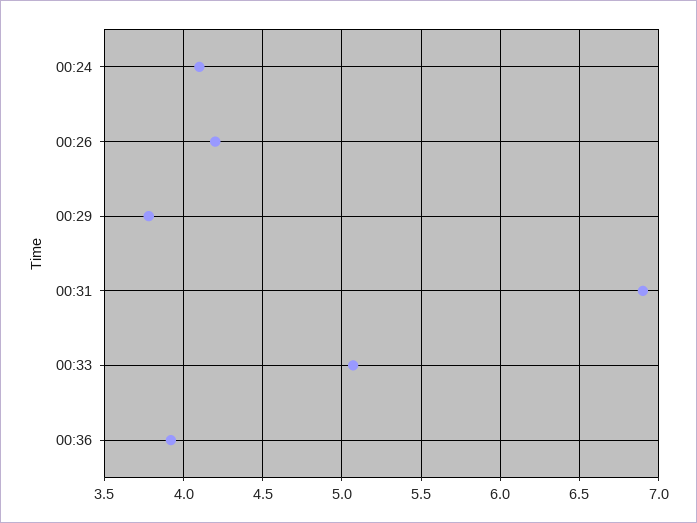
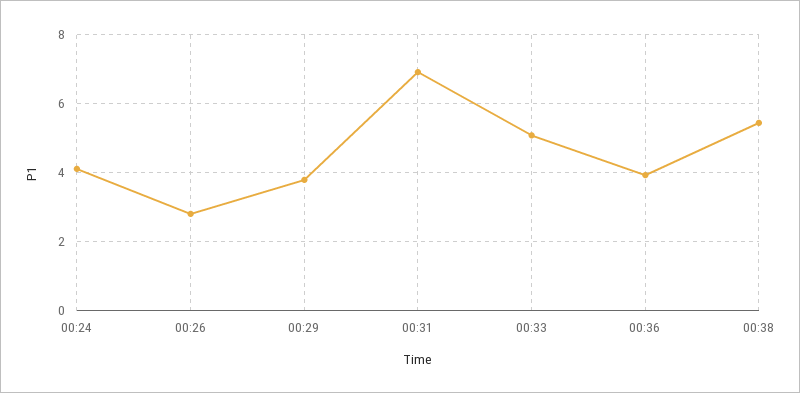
00:26: 4.2 -> 2.8
00:38: none -> 5.4

